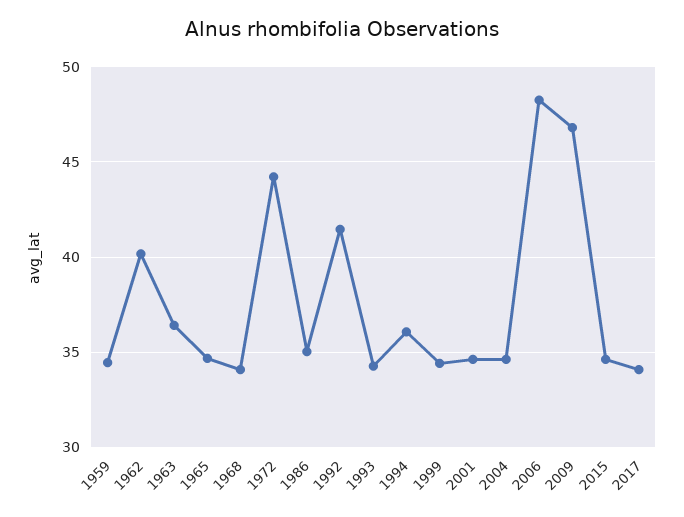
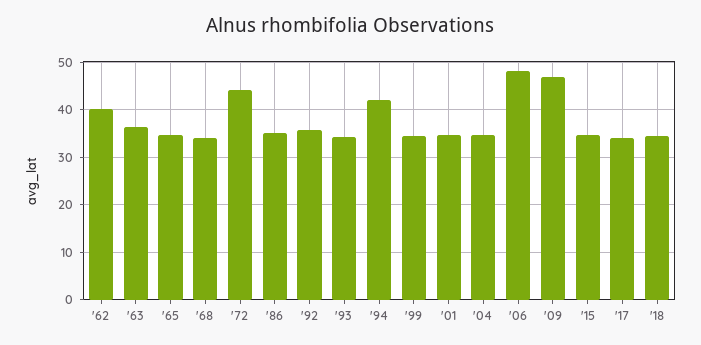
1959: 34.5 -> none
1992: 41.5 -> 36
1994: 36 -> 42
'18: none -> 34

